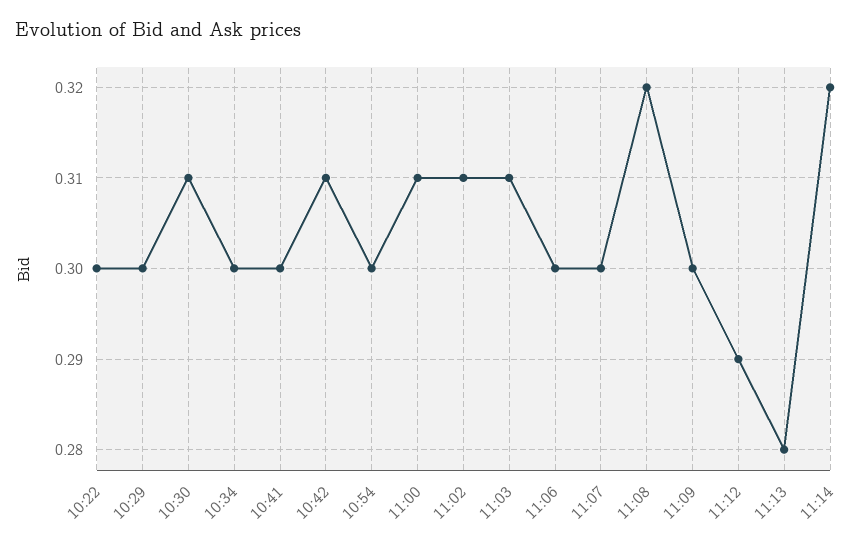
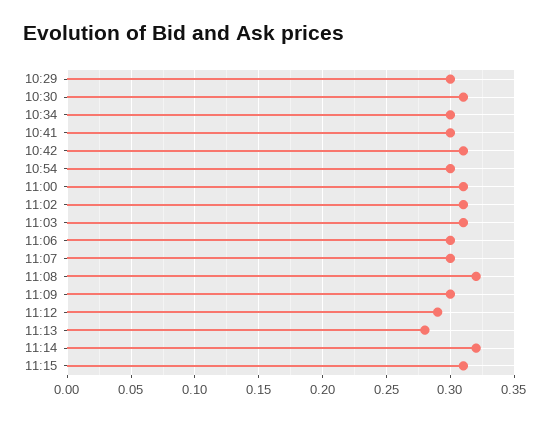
10:22: 0.3 -> none
11:15: none -> 0.31

